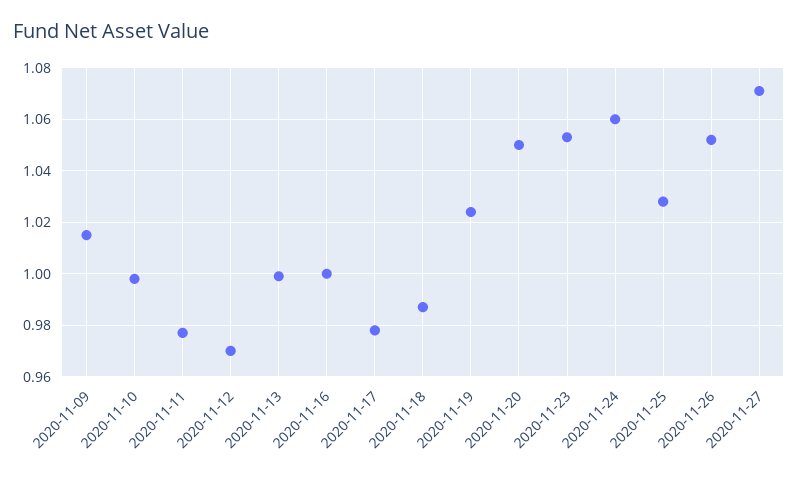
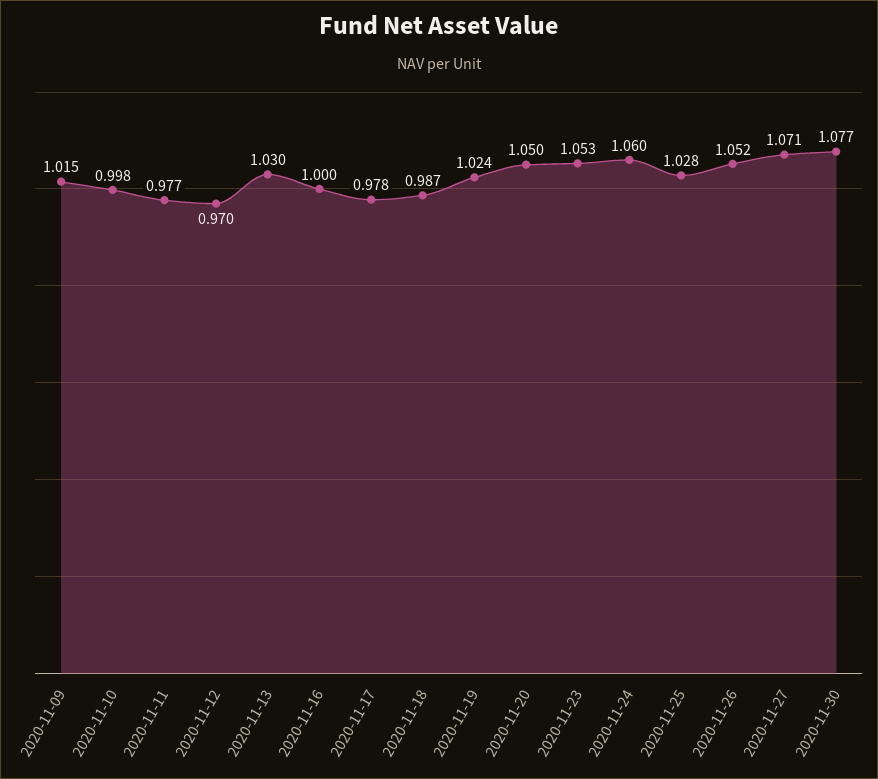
2020-11-13: 1 -> 1.03
2020-11-30: none -> 1.077

